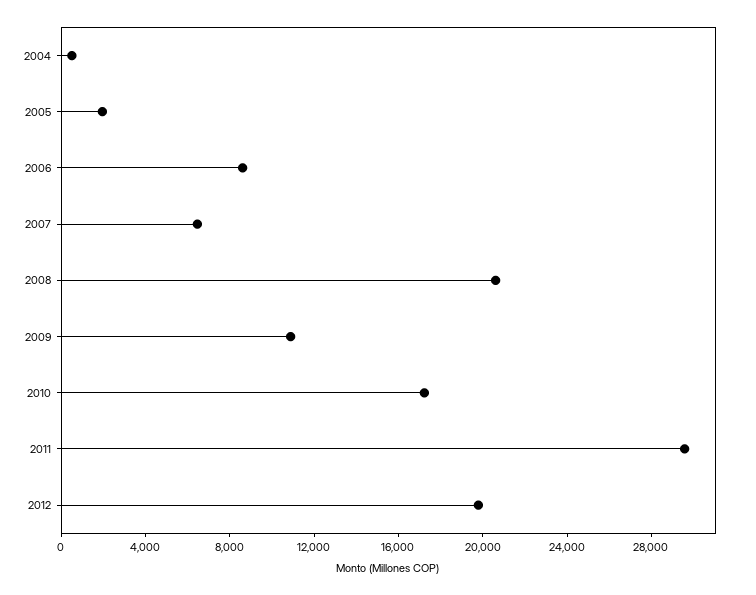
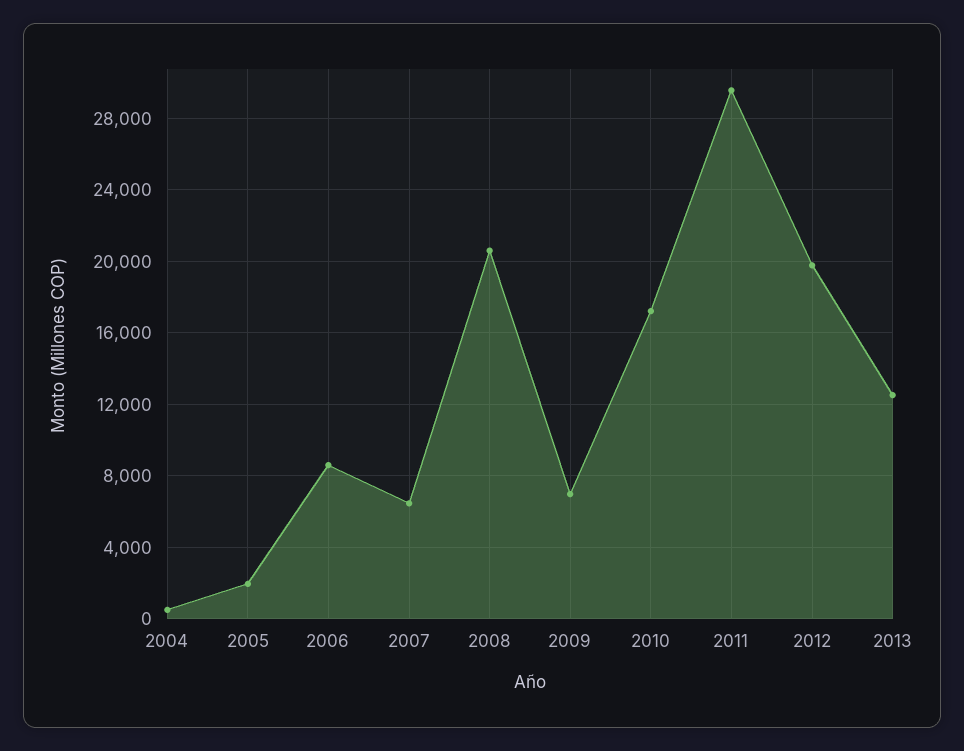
2009: 11000 -> 7000
2013: none -> 12500

